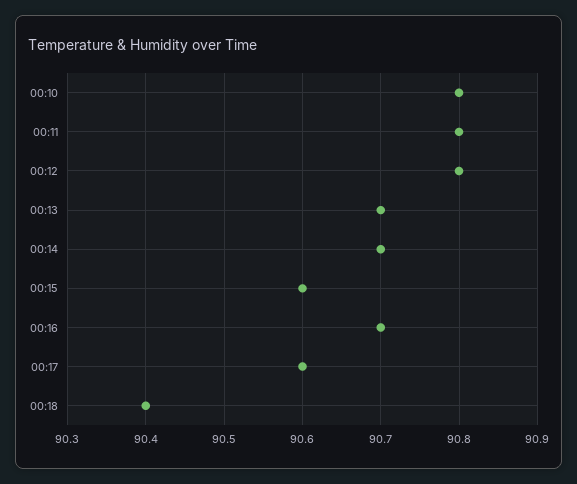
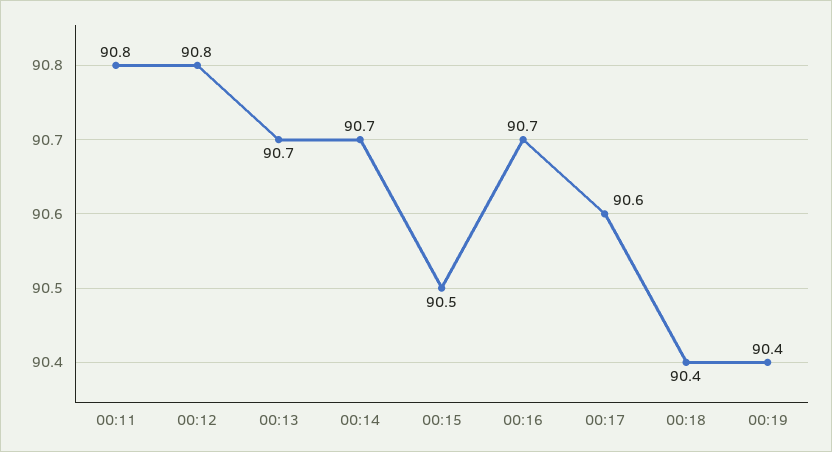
00:10: 90.8 -> none
00:15: 90.6 -> 90.5
00:19: none -> 90.4

